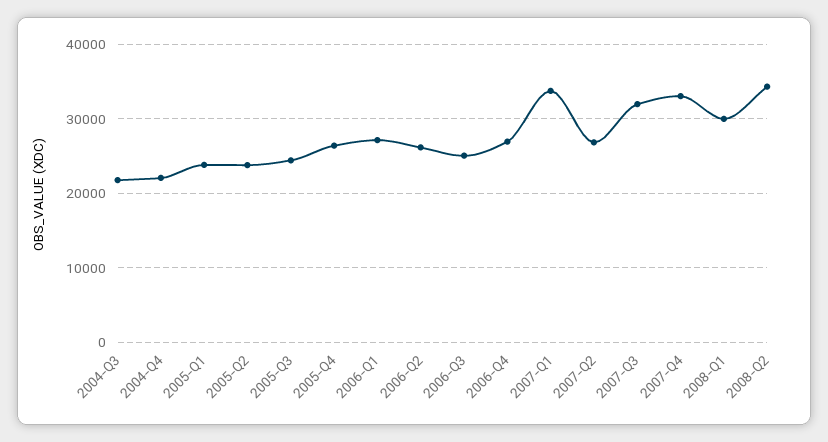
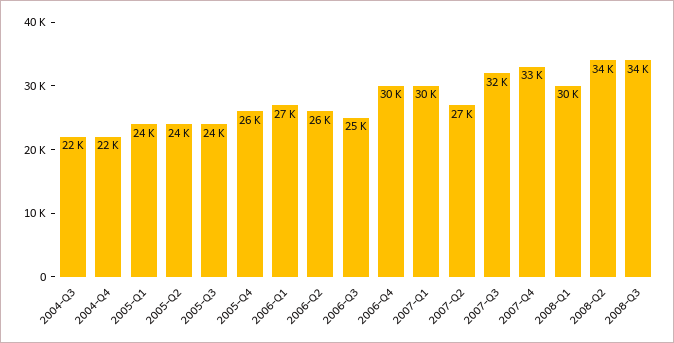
2006-Q4: 27000 -> 30000
2007-Q1: 34000 -> 30000
2008-Q3: none -> 34000

